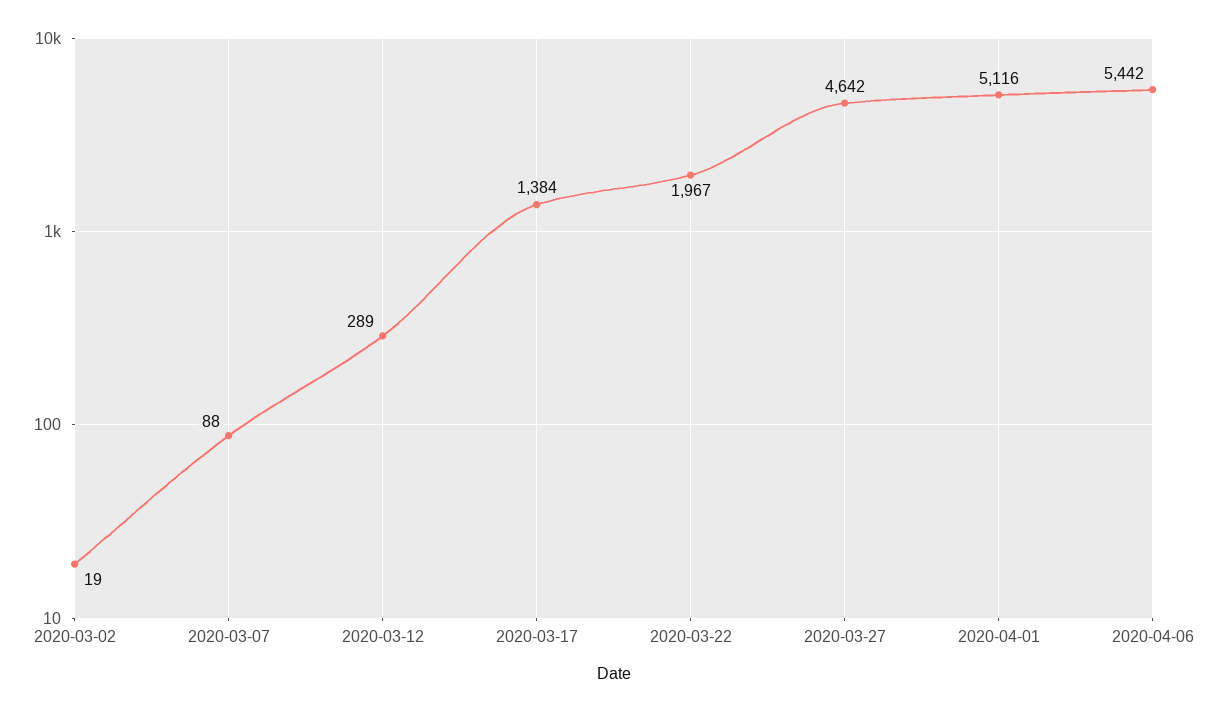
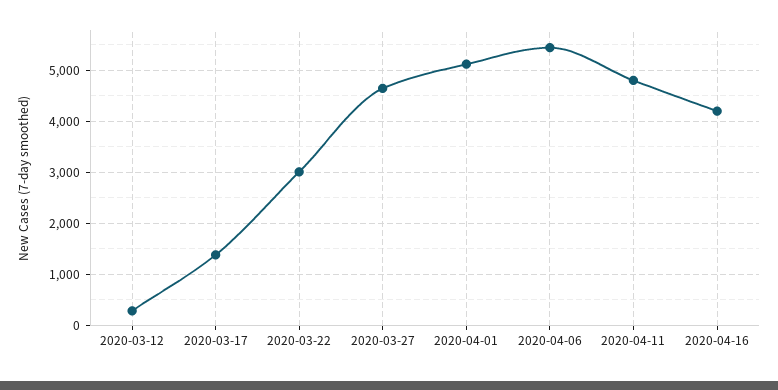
2020-03-02: 19 -> none
2020-03-07: 88 -> none
2020-03-22: 1967 -> 3000
2020-04-11: none -> 4800
2020-04-16: none -> 4200

